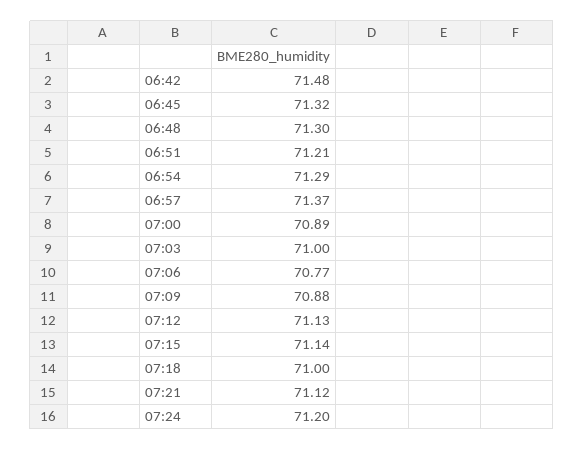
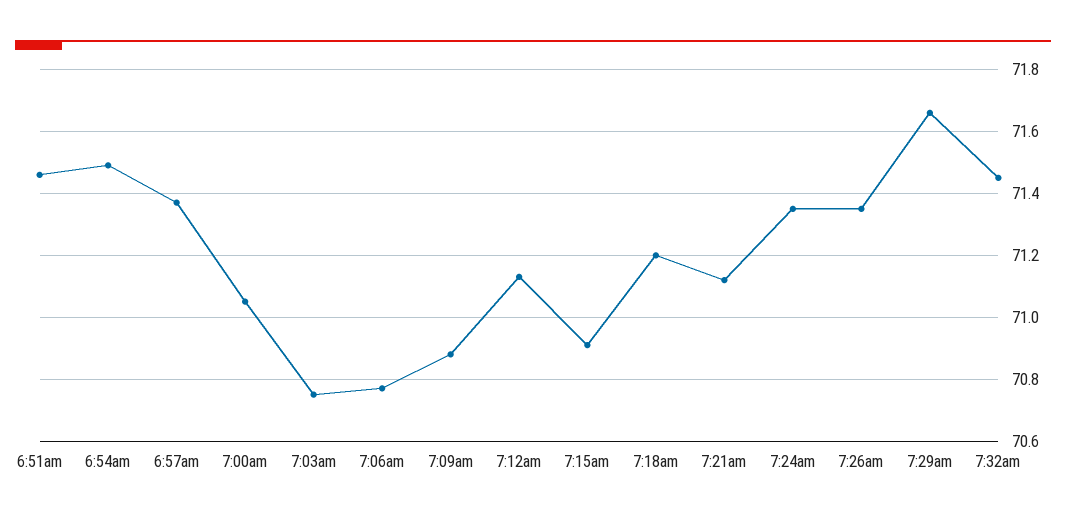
06:42: 71.48 -> none
06:45: 71.32 -> none
06:48: 71.3 -> none
06:51: 71.21 -> 71.45
06:54: 71.29 -> 71.5
07:00: 70.89 -> 71.05
07:03: 71 -> 70.75
07:15: 71.14 -> 70.9
07:18: 71 -> 71.2
07:24: 71.2 -> 71.35
7:26am: none -> 71.35
7:29am: none -> 71.65
7:32am: none -> 71.45

